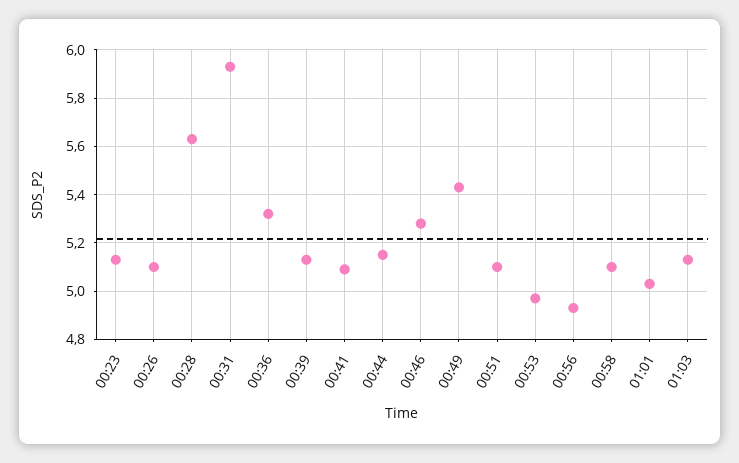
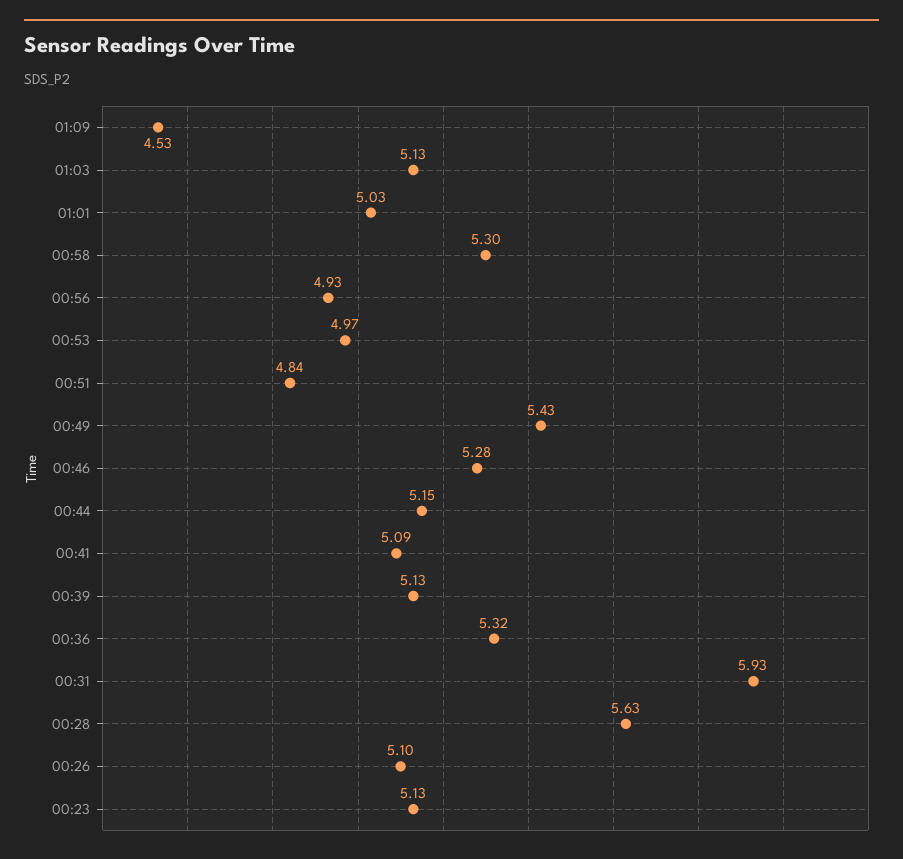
00:51: 5.1 -> 4.84
00:58: 5.1 -> 5.3
01:09: none -> 4.53

